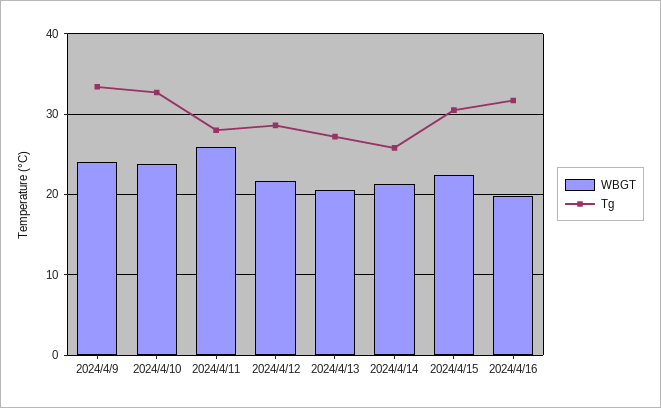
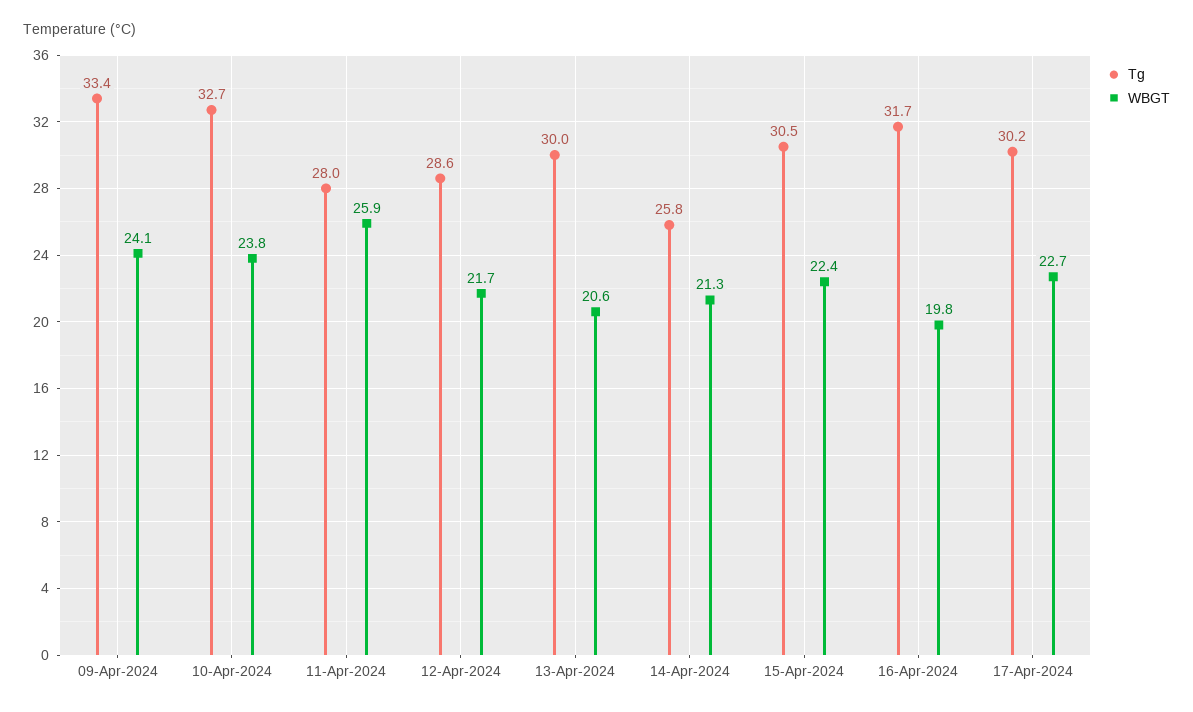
Tg, 2024/4/13: 27 -> 30
Tg, 17-Apr-2024: none -> 30.2
WBGT, 17-Apr-2024: none -> 22.7

